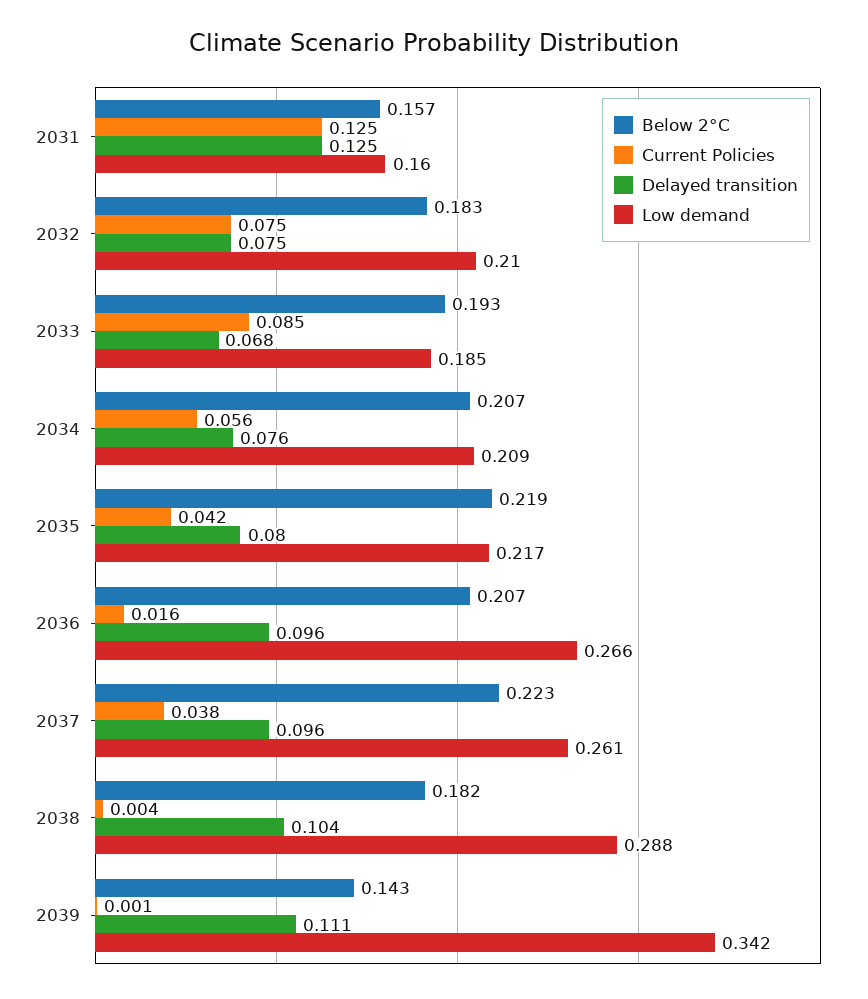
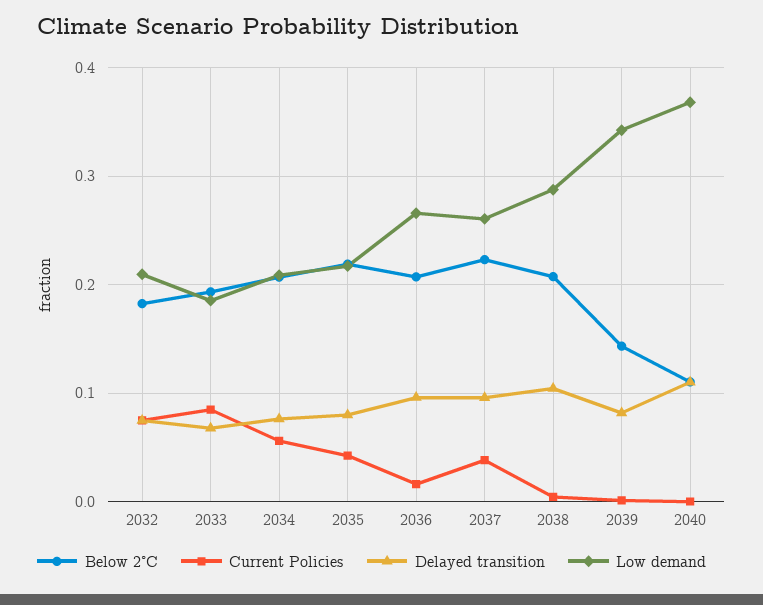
Below 2°C, 2031: 0.157 -> none
Current Policies, 2031: 0.125 -> none
Delayed transition, 2031: 0.125 -> none
Low demand, 2031: 0.16 -> none
Below 2°C, 2038: 0.182 -> 0.21
Delayed transition, 2039: 0.111 -> 0.08
Below 2°C, 2040: none -> 0.11
Current Policies, 2040: none -> 0
Delayed transition, 2040: none -> 0.11
Low demand, 2040: none -> 0.37

